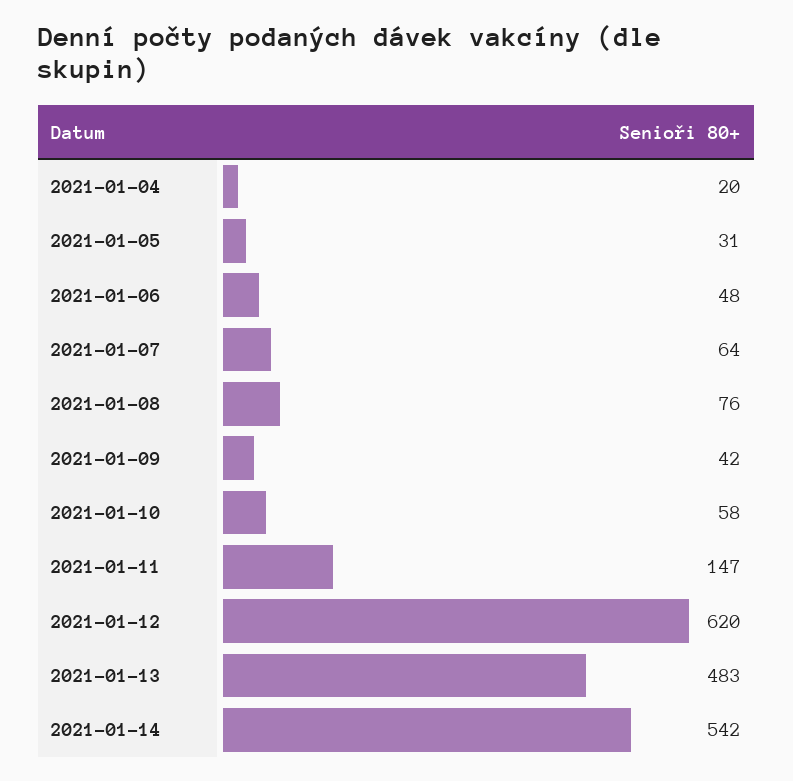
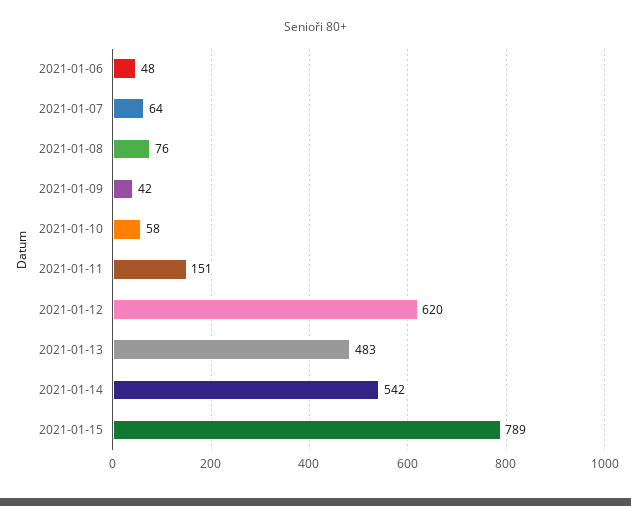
2021-01-04: 20 -> none
2021-01-05: 31 -> none
2021-01-11: 147 -> 151
2021-01-15: none -> 789

